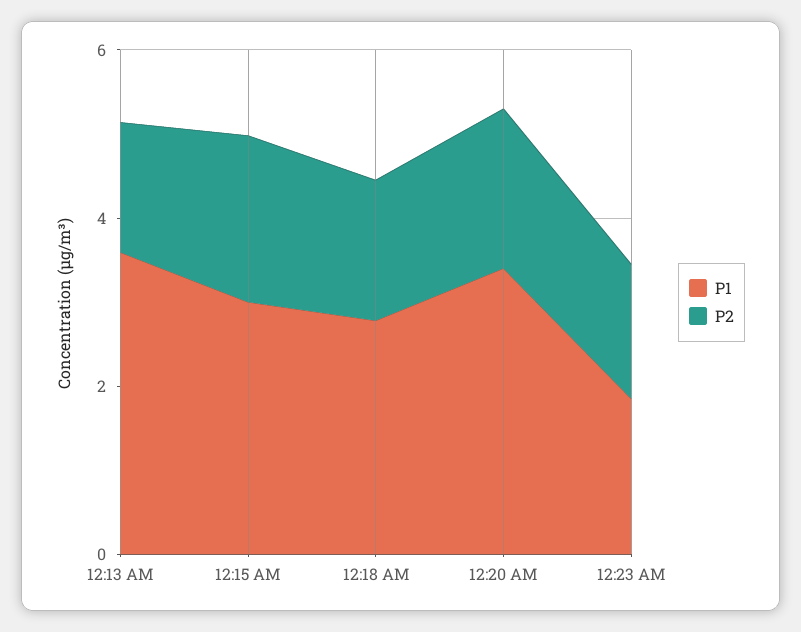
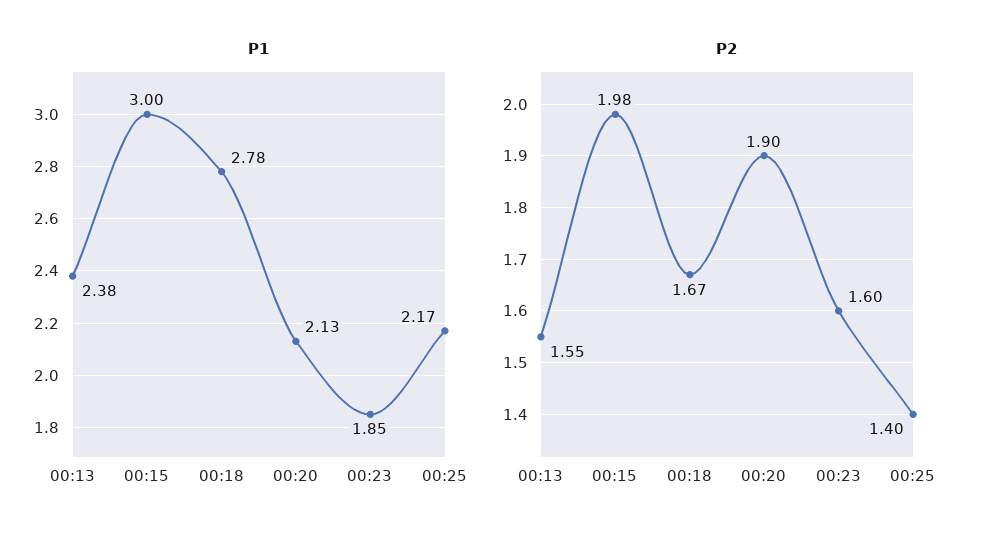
P1, 12:13 AM: 3.5 -> 2.38
P1, 12:20 AM: 3.5 -> 2.13
P1, 00:25: none -> 2.17
P2, 00:25: none -> 1.4

